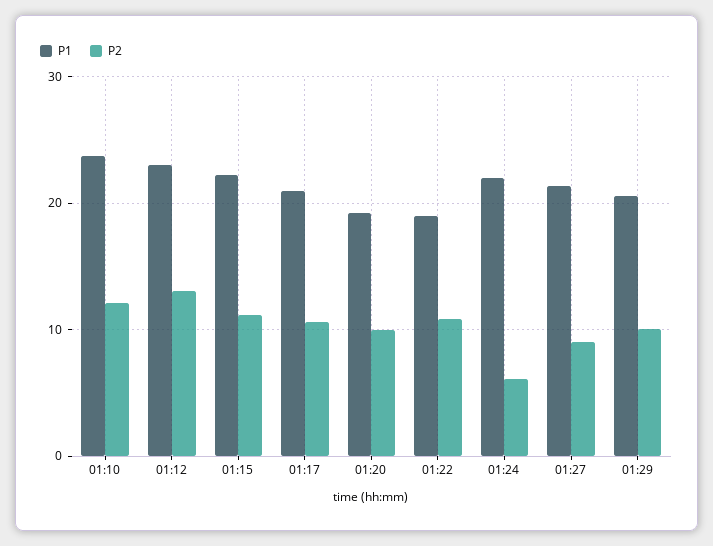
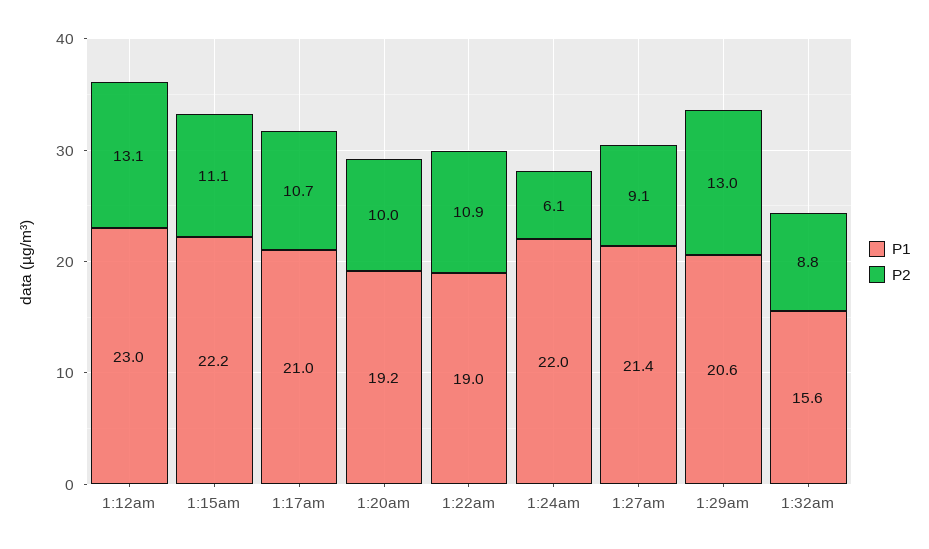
P1, 01:10: 24 -> none
P2, 01:10: 12 -> none
P2, 01:29: 10 -> 13
P1, 1:32am: none -> 15.6
P2, 1:32am: none -> 8.8

